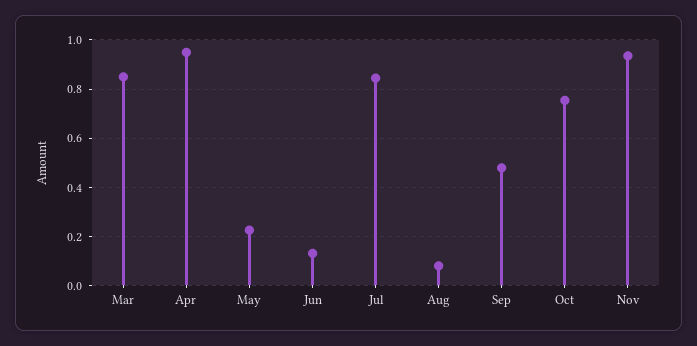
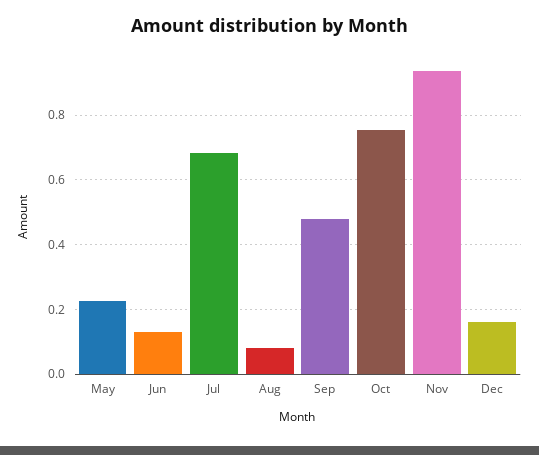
Mar: 0.85 -> none
Apr: 0.95 -> none
Jul: 0.85 -> 0.68
Dec: none -> 0.16

